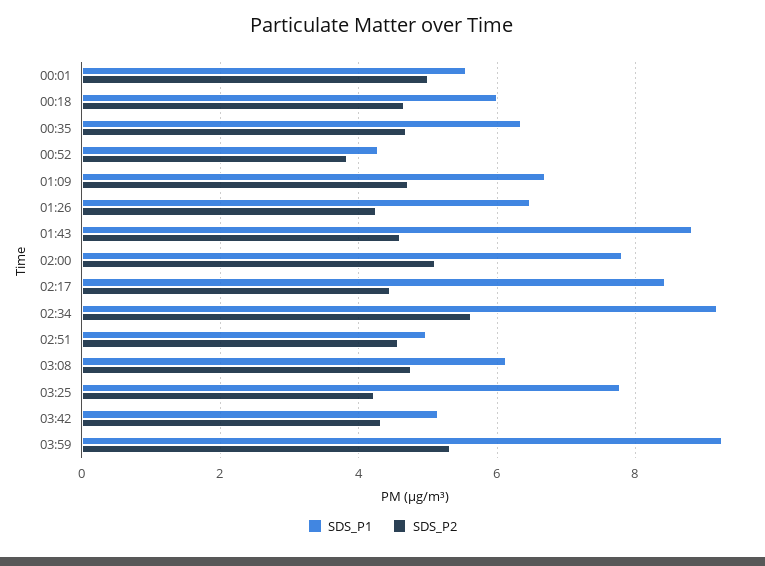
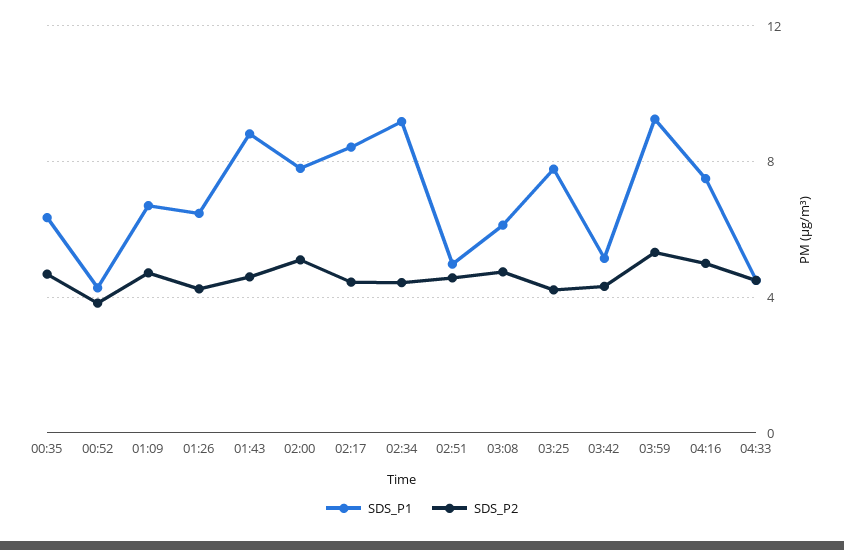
SDS_P1, 00:01: 5.6 -> none
SDS_P2, 00:01: 5 -> none
SDS_P1, 00:18: 6 -> none
SDS_P2, 00:18: 4.6 -> none
SDS_P2, 02:34: 5.6 -> 4.5
SDS_P1, 04:16: none -> 7.5
SDS_P2, 04:16: none -> 5
SDS_P1, 04:33: none -> 4.5
SDS_P2, 04:33: none -> 4.5

